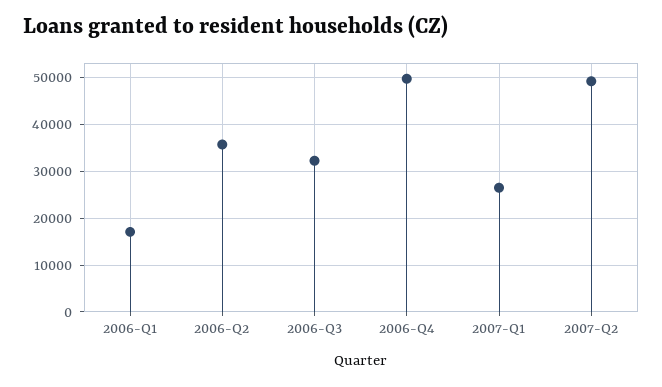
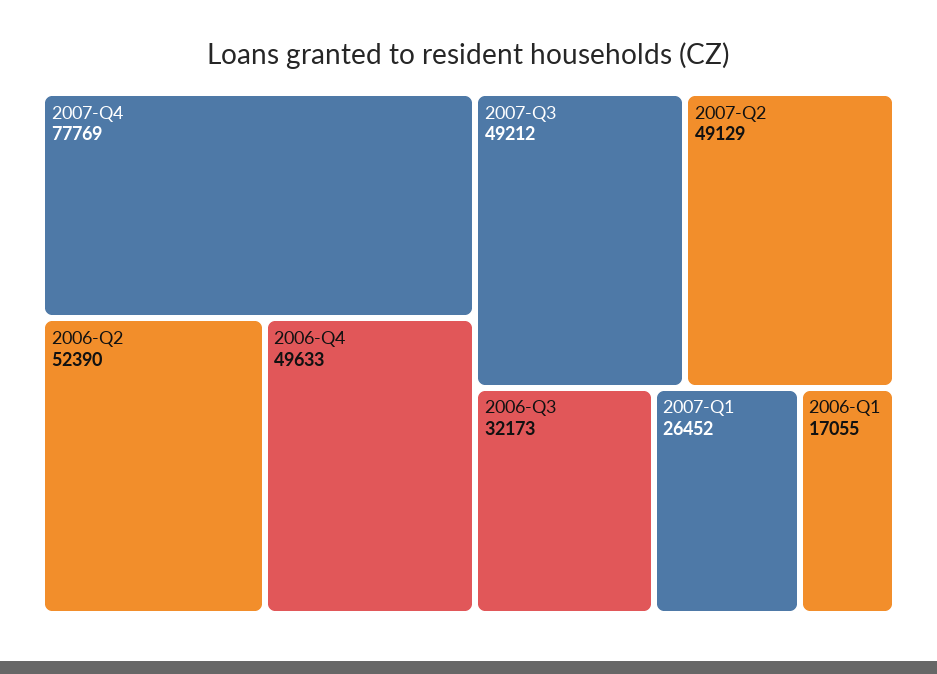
2006-Q2: 36000 -> 52390
2007-Q4: none -> 77769
2007-Q3: none -> 49212

